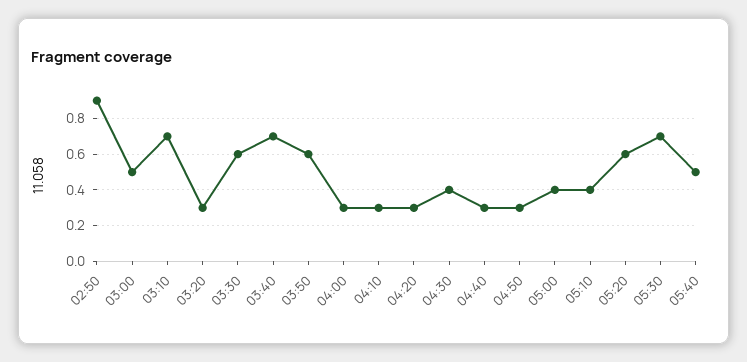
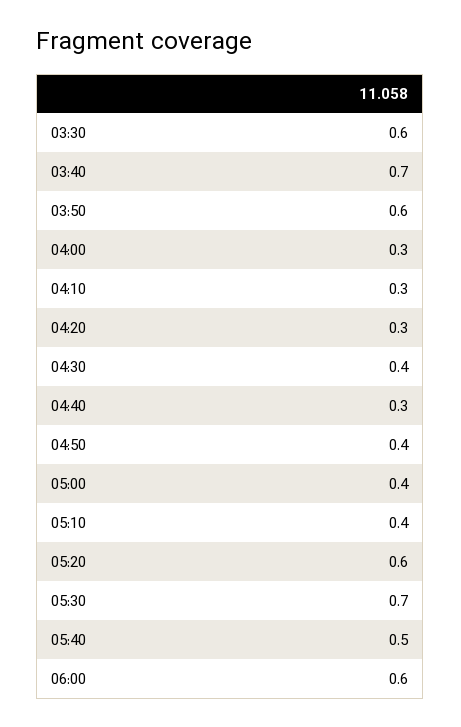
02:50: 0.9 -> none
03:00: 0.5 -> none
03:10: 0.7 -> none
03:20: 0.3 -> none
04:50: 0.3 -> 0.4
06:00: none -> 0.6

